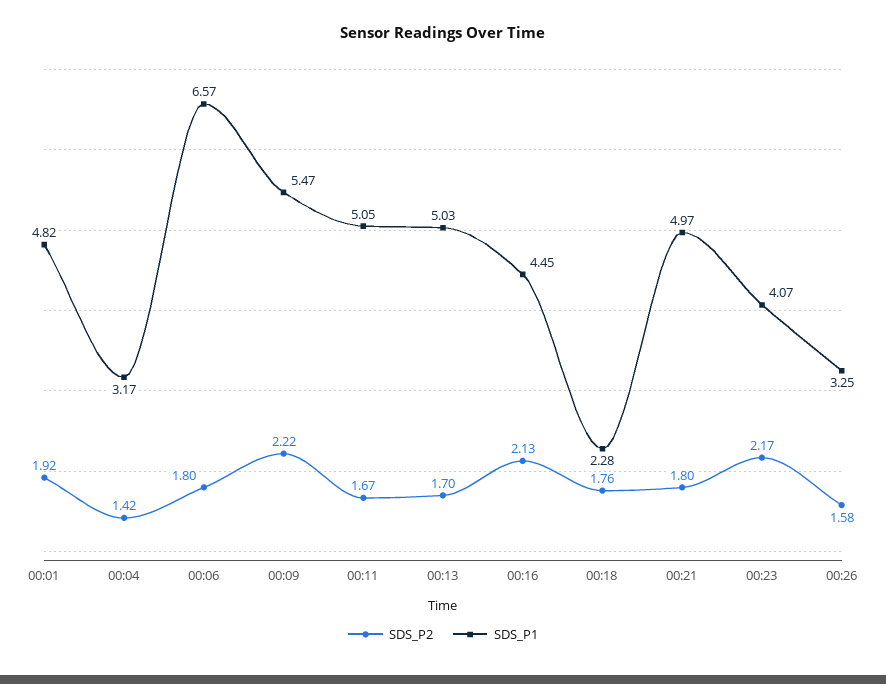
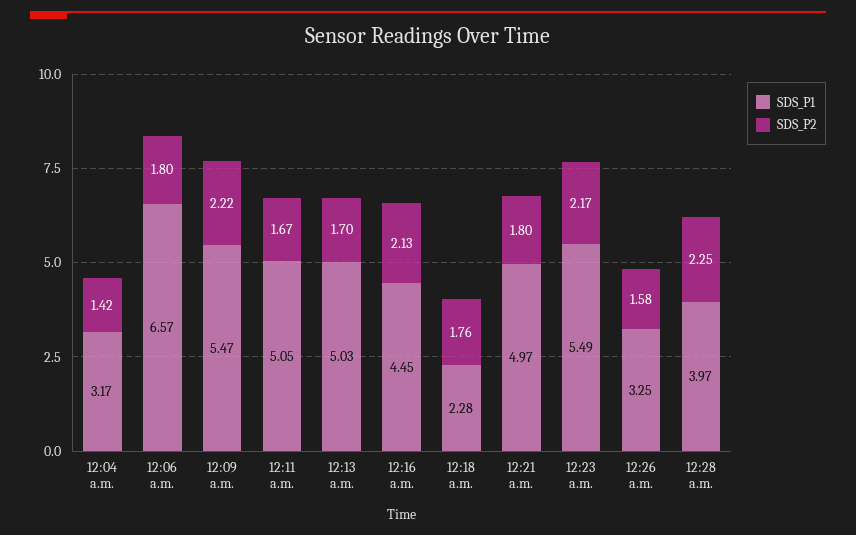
SDS_P2, 00:01: 1.92 -> none
SDS_P1, 00:01: 4.82 -> none
SDS_P1, 00:23: 4.07 -> 5.49
SDS_P1, 12:28 a.m.: none -> 3.97
SDS_P2, 12:28 a.m.: none -> 2.25

